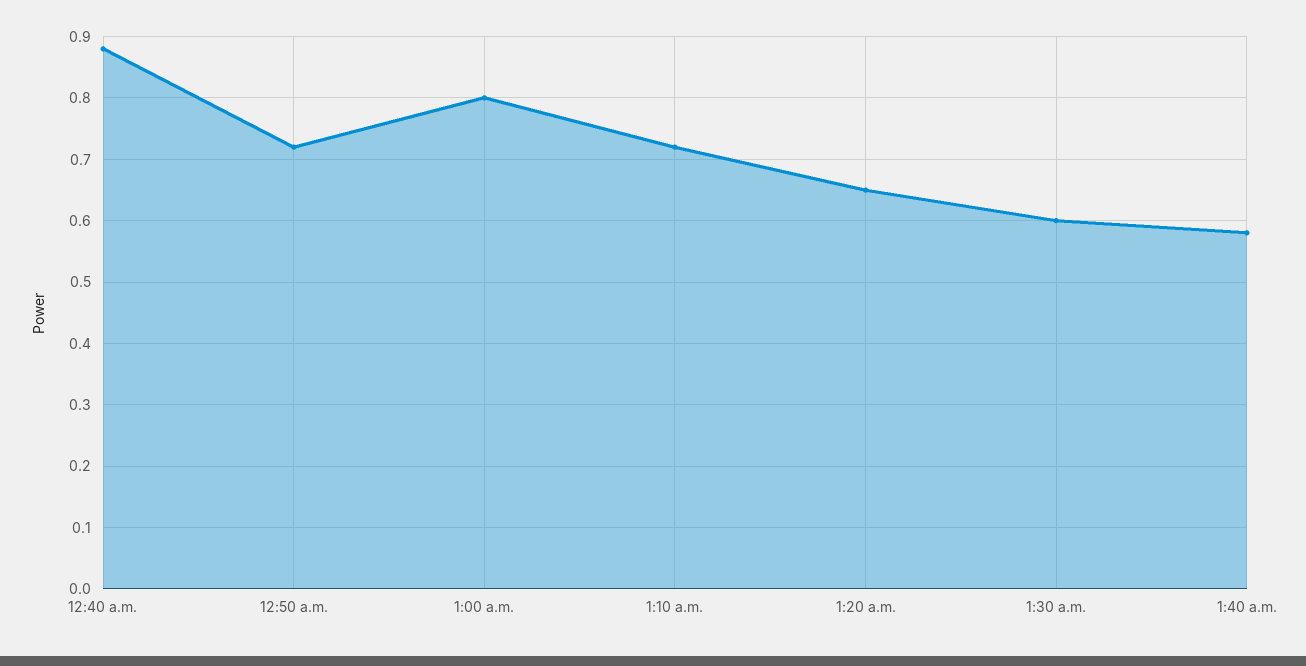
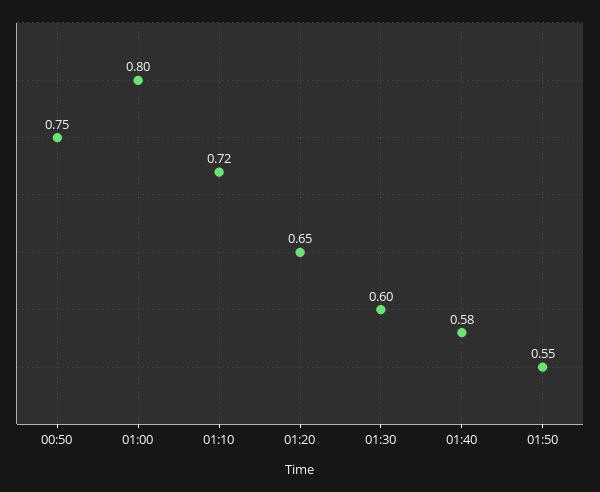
12:40 a.m.: 0.88 -> none
12:50 a.m.: 0.72 -> 0.75
01:50: none -> 0.55

